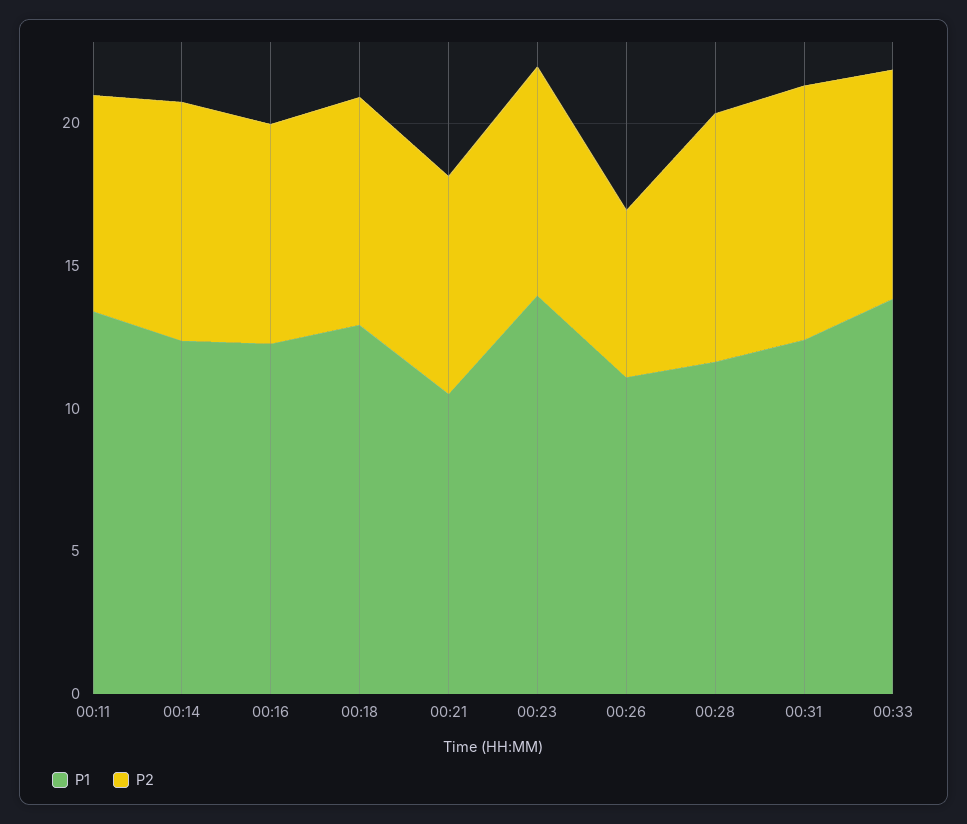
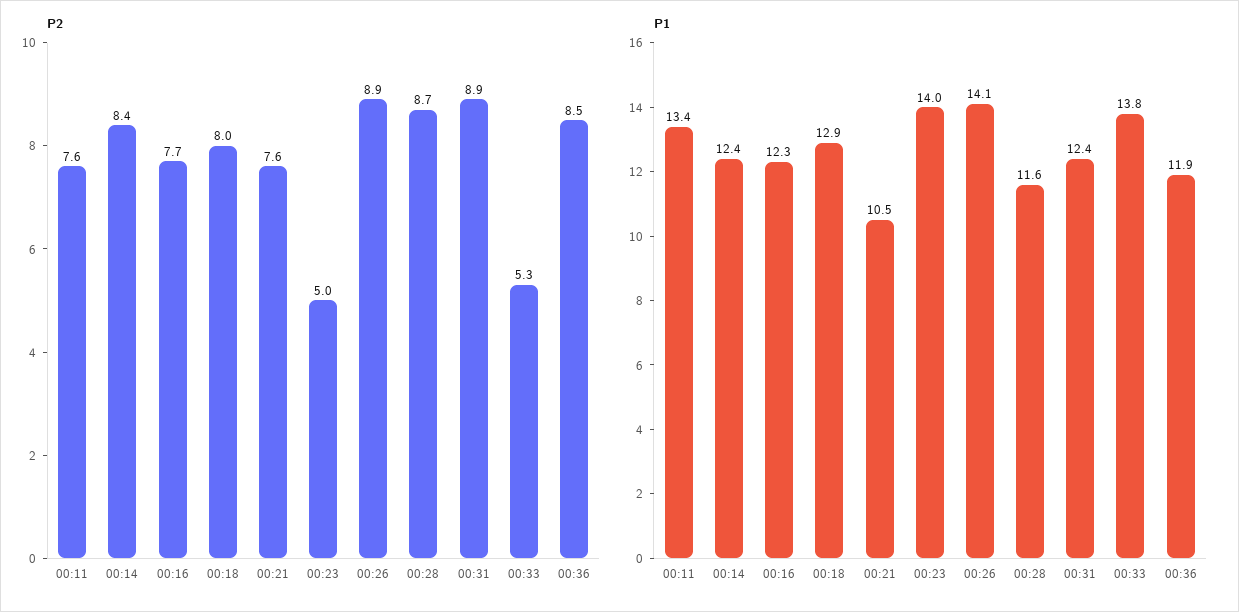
P2, 00:23: 8 -> 5
P1, 00:26: 11 -> 14.1
P2, 00:26: 6 -> 8.9
P2, 00:33: 8 -> 5.3
P2, 00:36: none -> 8.5
P1, 00:36: none -> 11.9

